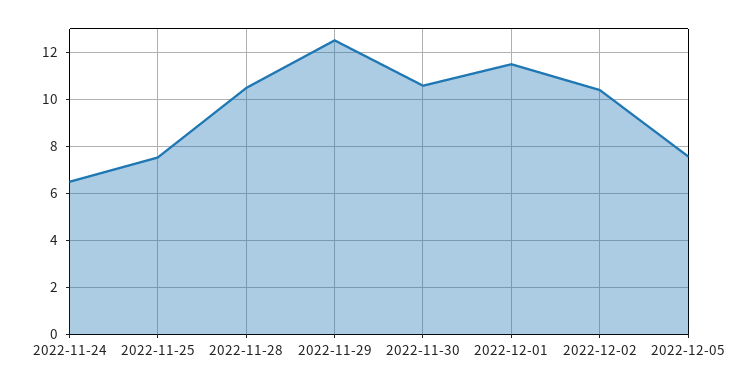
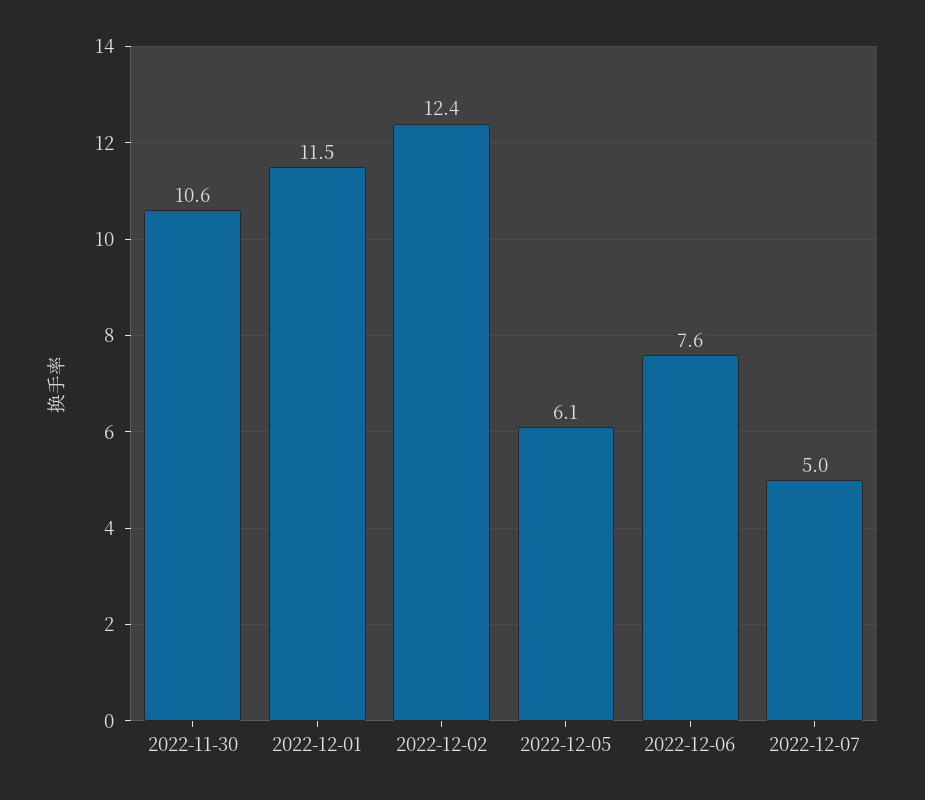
2022-11-24: 6.5 -> none
2022-11-25: 7.5 -> none
2022-11-28: 10.5 -> none
2022-11-29: 12.5 -> none
2022-12-02: 10.5 -> 12.4
2022-12-05: 7.5 -> 6.1
2022-12-06: none -> 7.6
2022-12-07: none -> 5

